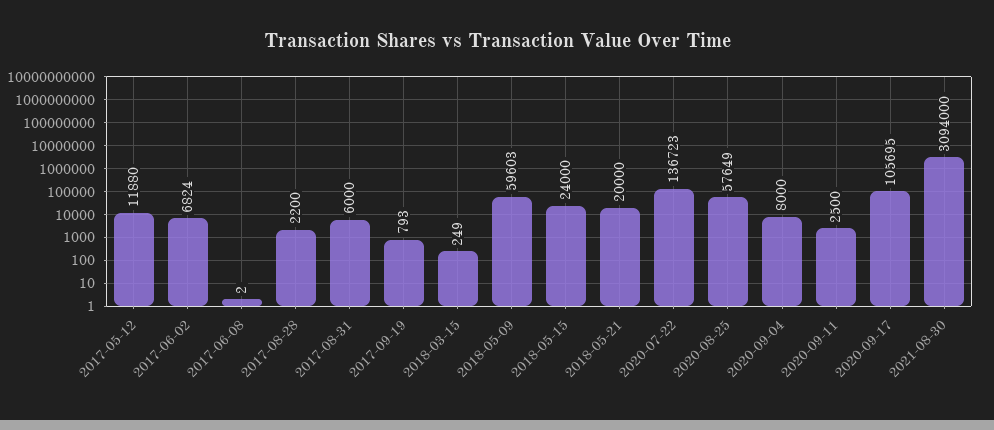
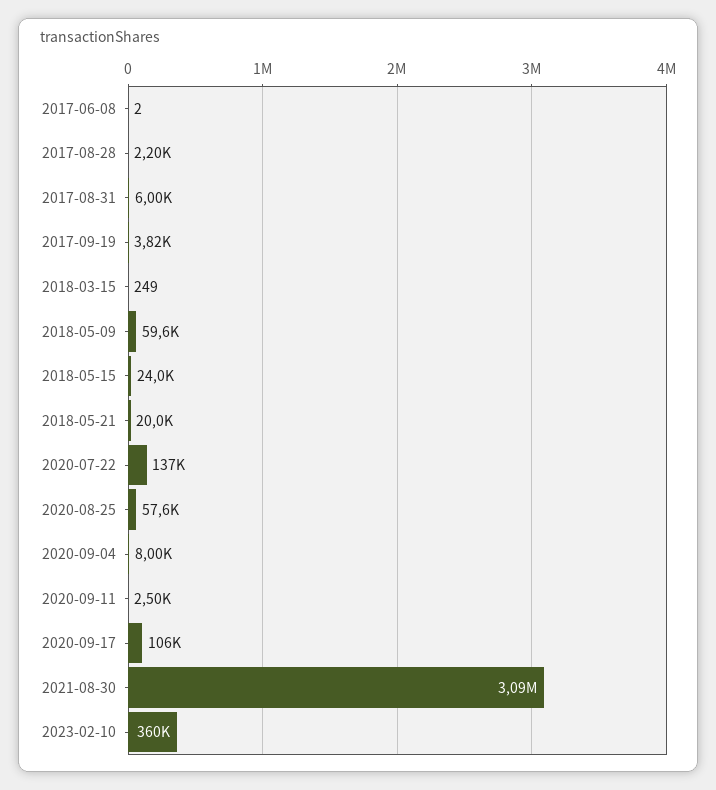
2017-05-12: 11880 -> none
2017-06-02: 6824 -> none
2017-09-19: 793 -> 3820
2023-02-10: none -> 360000

